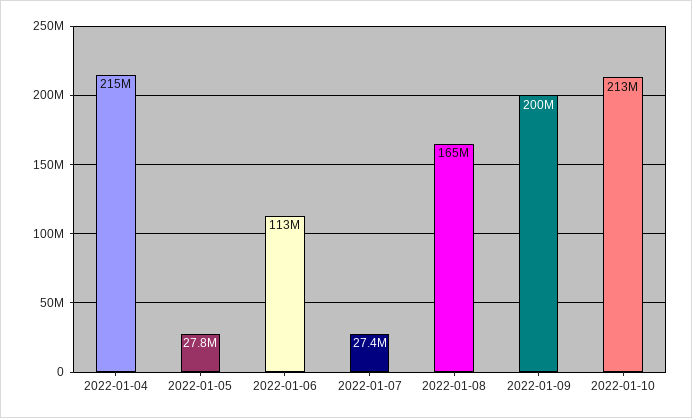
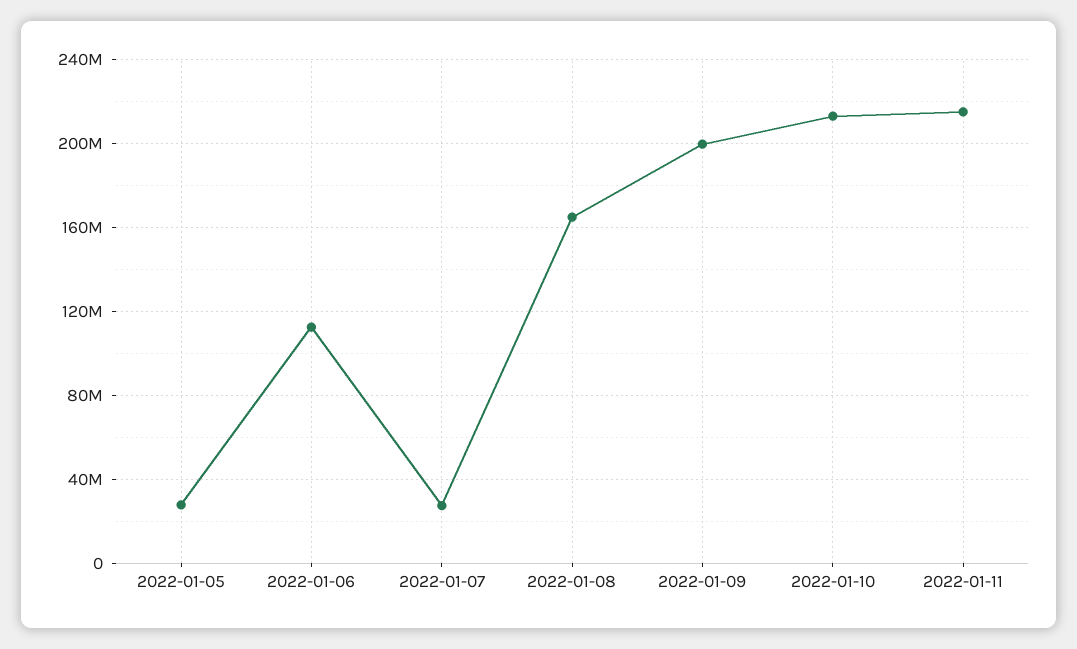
2022-01-04: 215000000 -> none
2022-01-11: none -> 215000000

